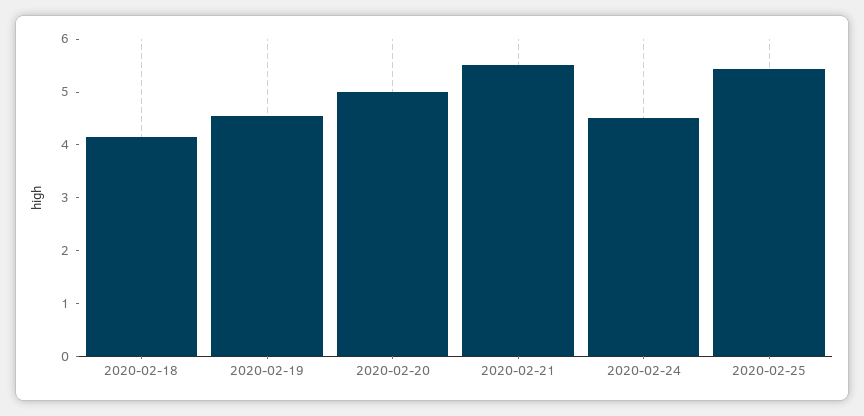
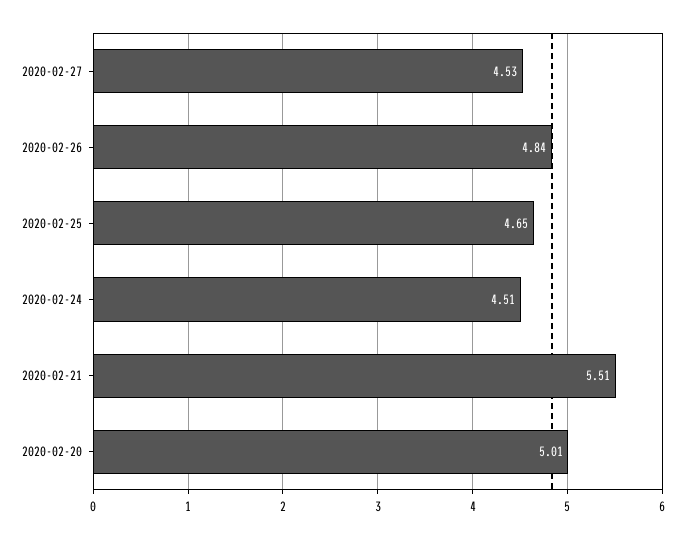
2020-02-18: 4.2 -> none
2020-02-19: 4.6 -> none
2020-02-25: 5.4 -> 4.65
2020-02-27: none -> 4.53
2020-02-26: none -> 4.84

